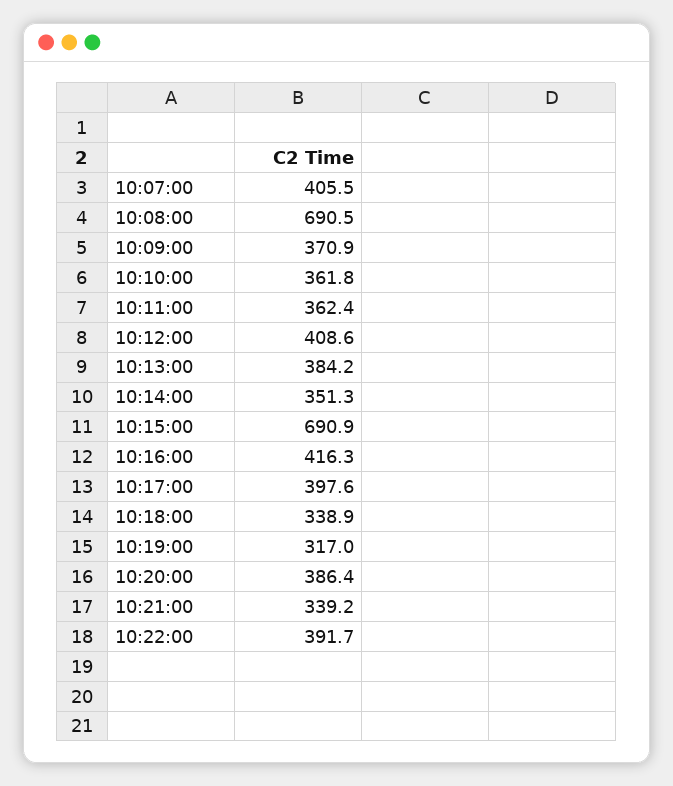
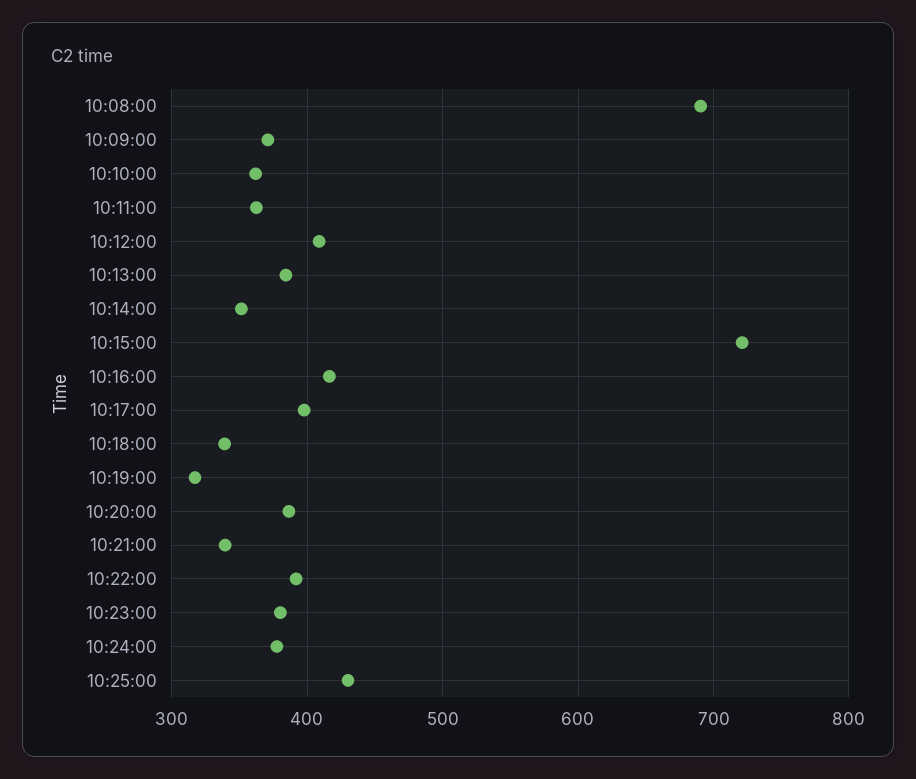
10:07:00: 405.5 -> none
10:15:00: 690.9 -> 720
10:23:00: none -> 380
10:24:00: none -> 380
10:25:00: none -> 430

